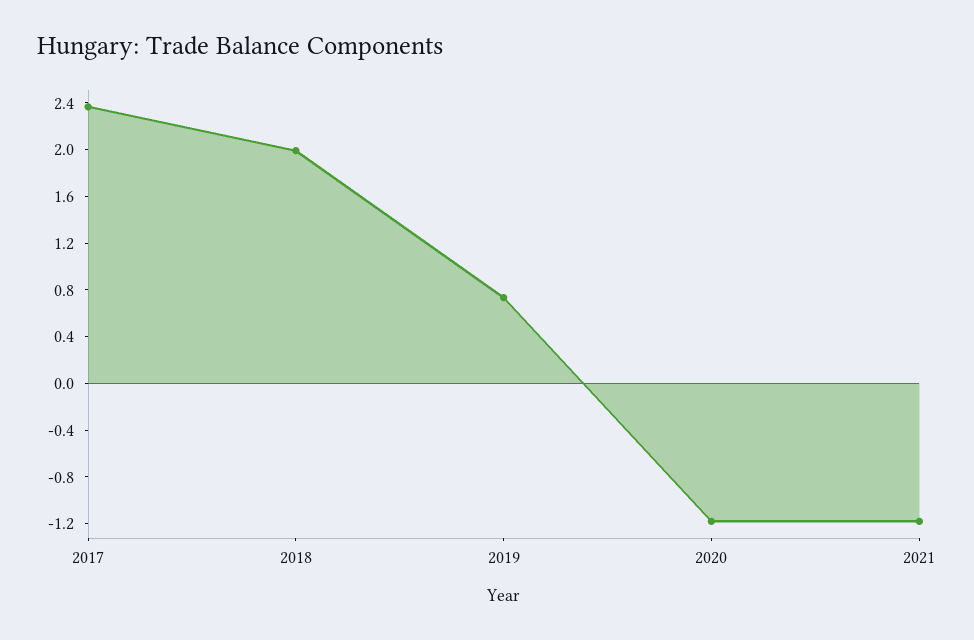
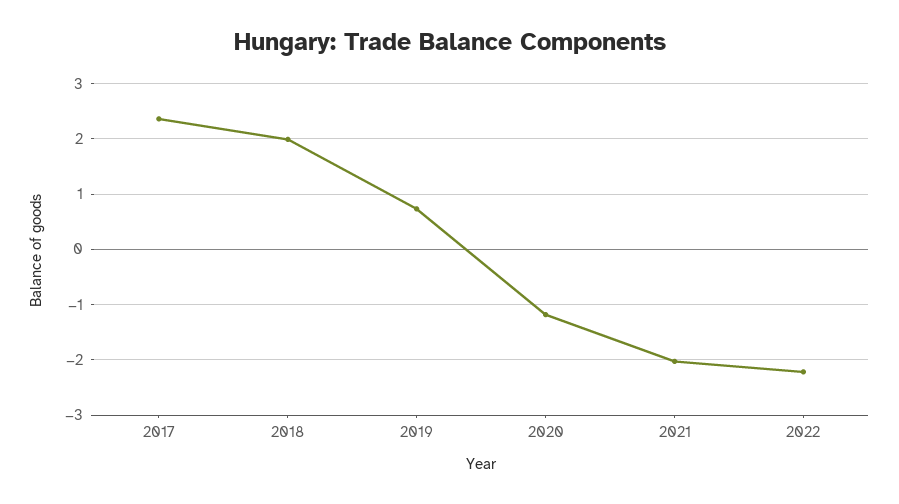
2021: -1.2 -> -2
2022: none -> -2.2

